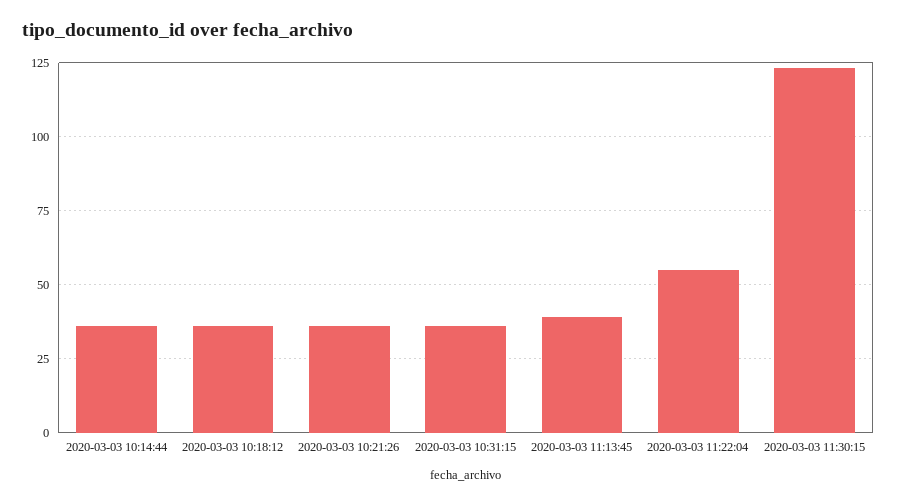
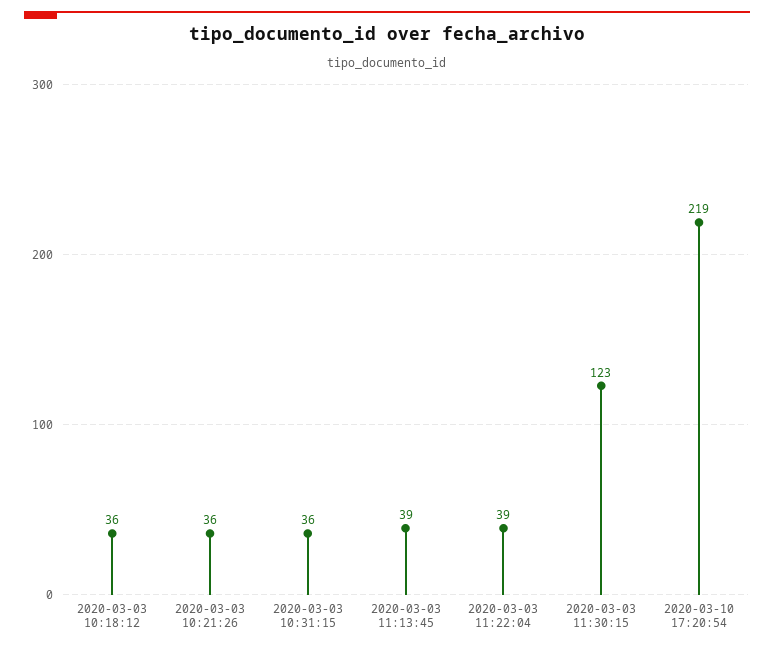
2020-03-03 10:14:44: 35 -> none
2020-03-03 11:22:04: 55 -> 39
2020-03-10 17:20:54: none -> 219

